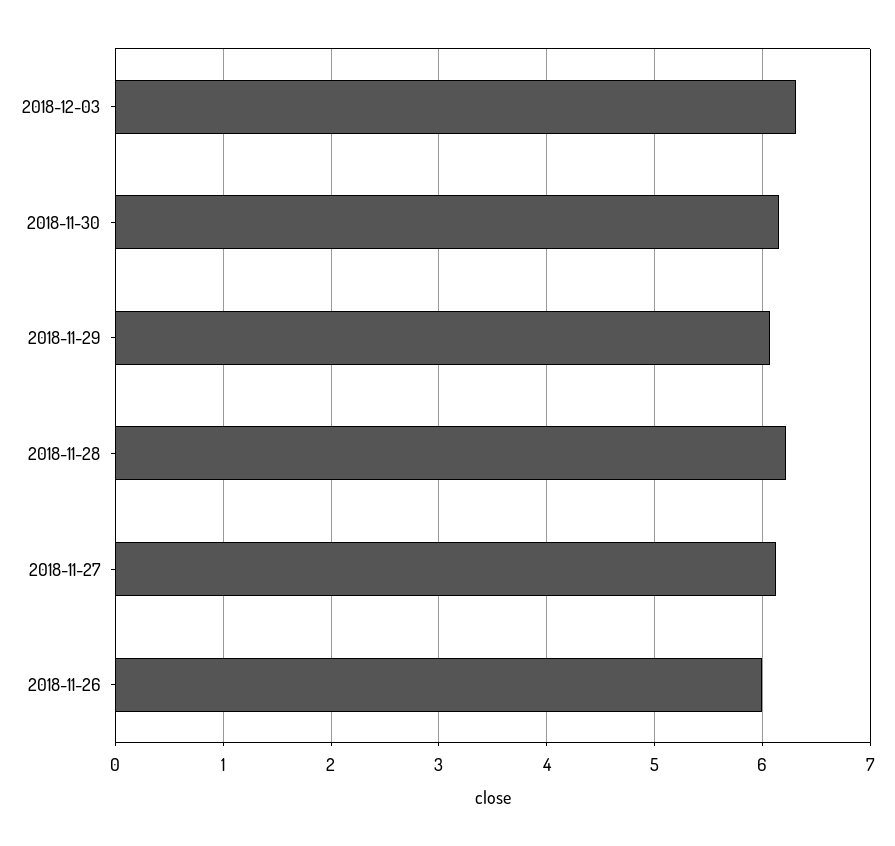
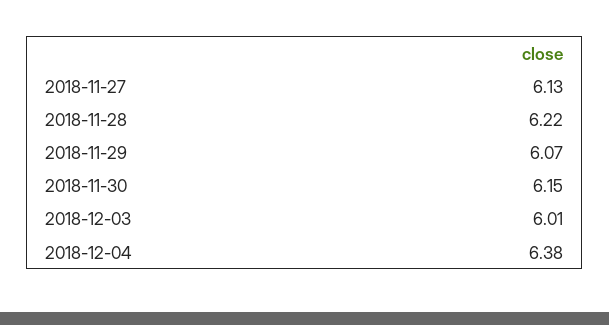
2018-12-03: 6.3 -> 6.01
2018-11-26: 6 -> none
2018-12-04: none -> 6.38

